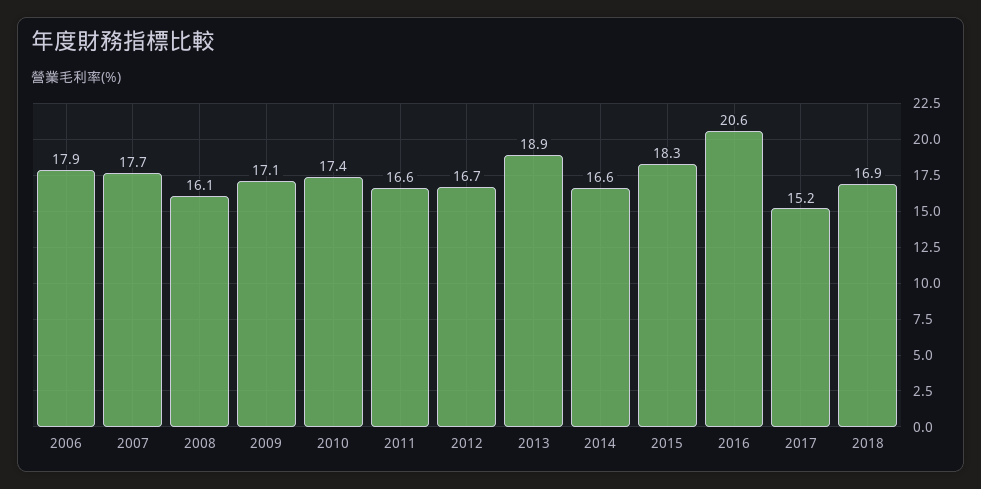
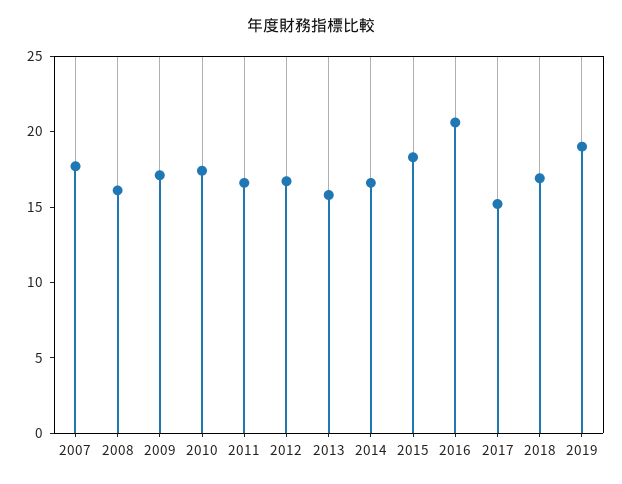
2006: 17.9 -> none
2013: 18.9 -> 16
2019: none -> 19

